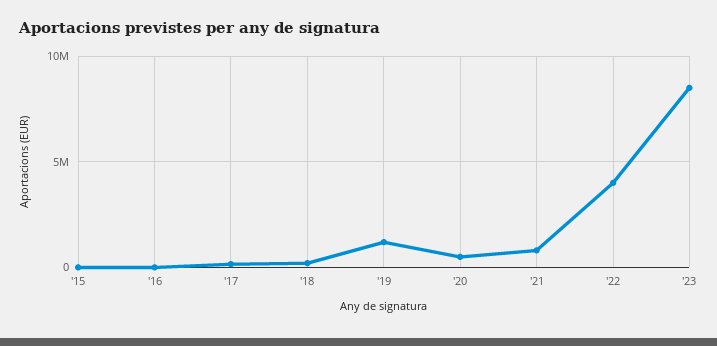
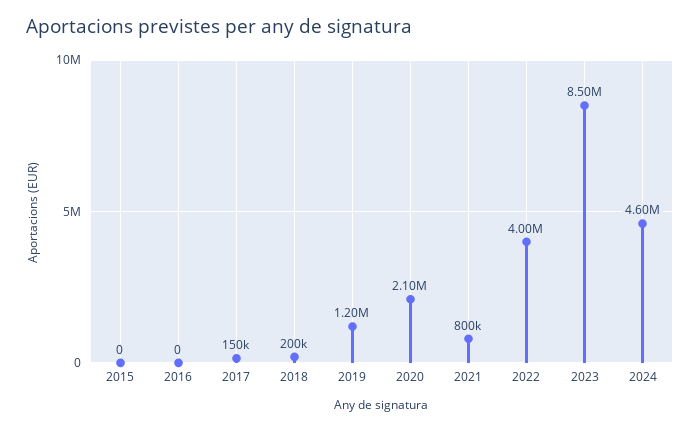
'20: 500000 -> 2100000
2024: none -> 4600000

